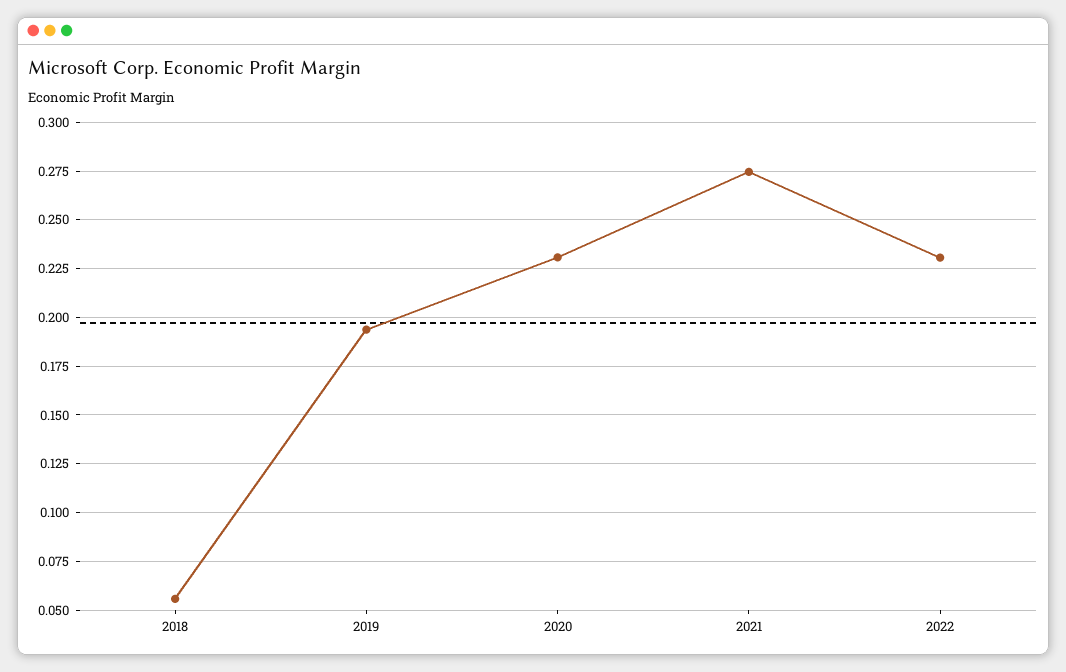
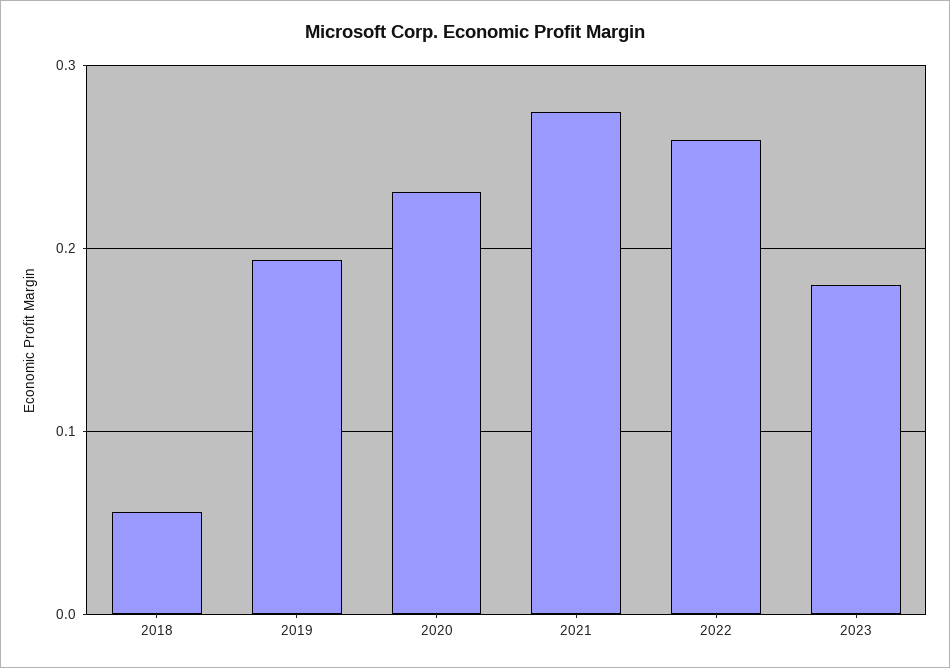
2022: 0.23 -> 0.26
2023: none -> 0.18

